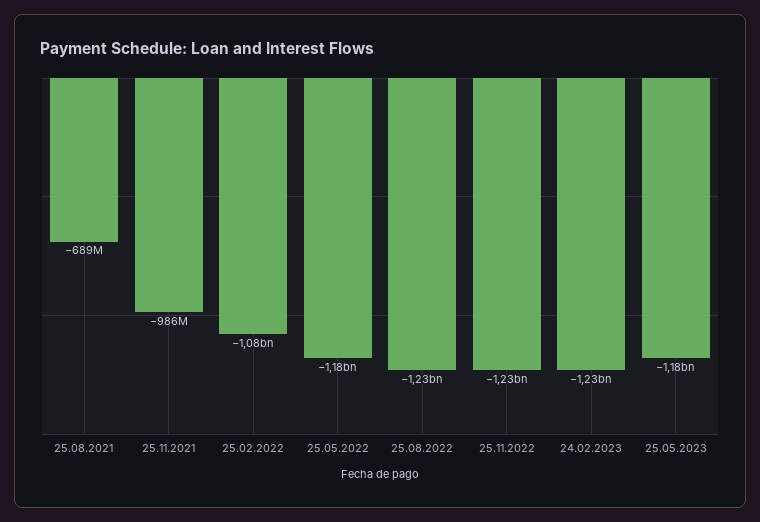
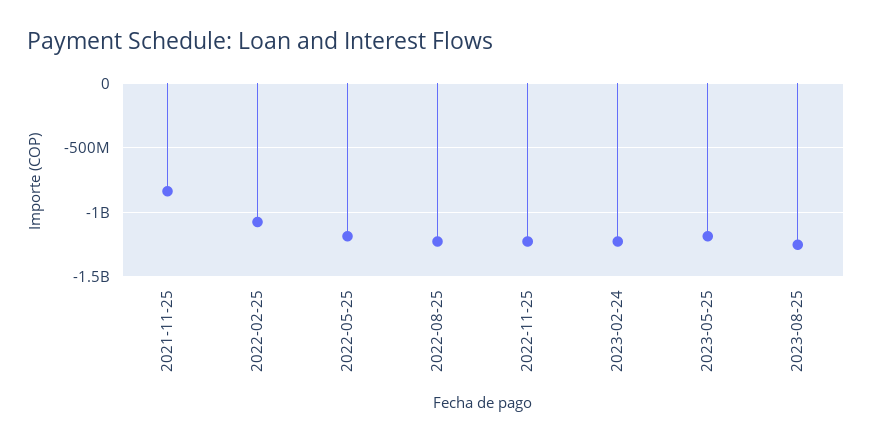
25.08.2021: -689000000 -> none
25.11.2021: -986000000 -> -850000000
2023-08-25: none -> -1250000000

